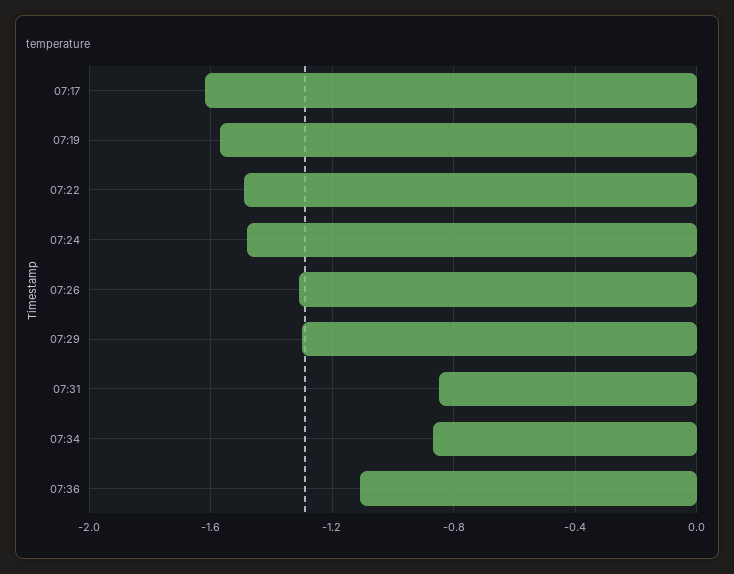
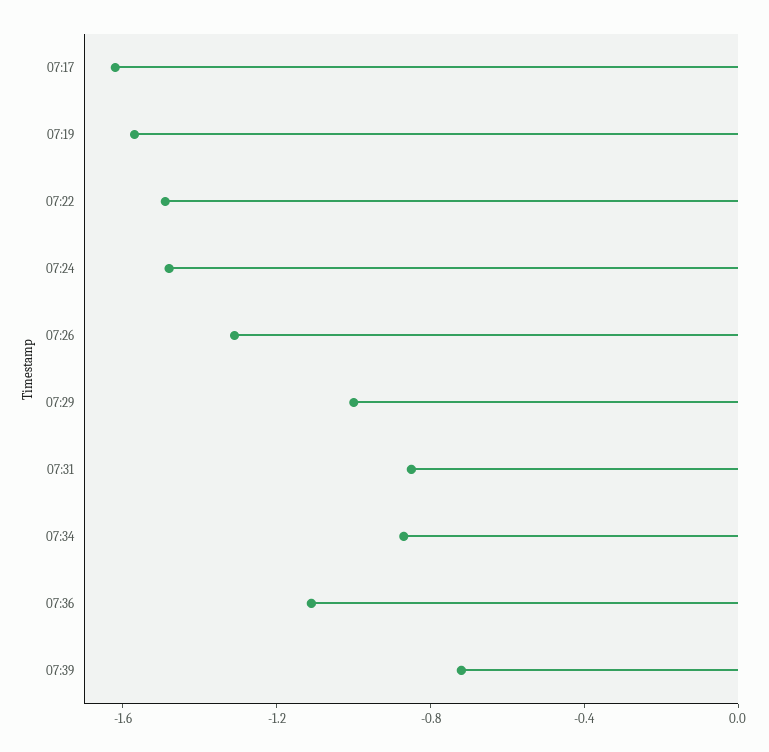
07:29: -1.3 -> -1
07:39: none -> -0.7

